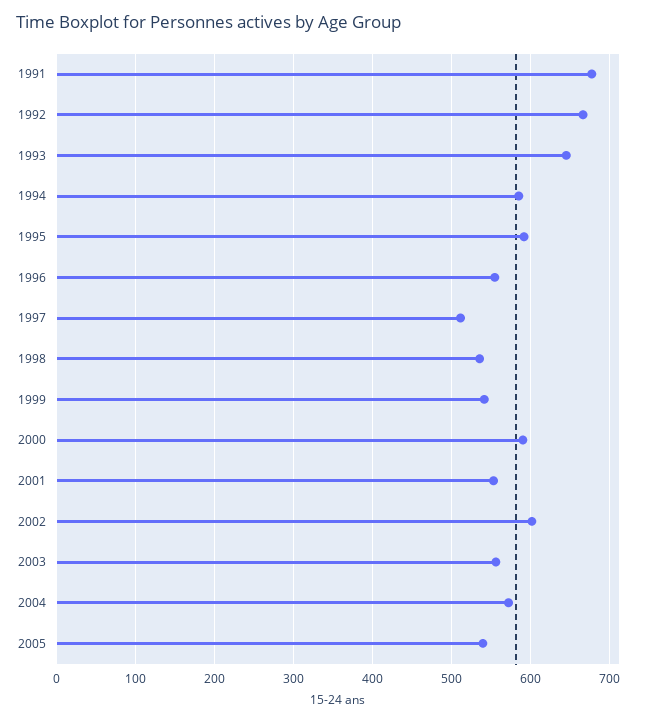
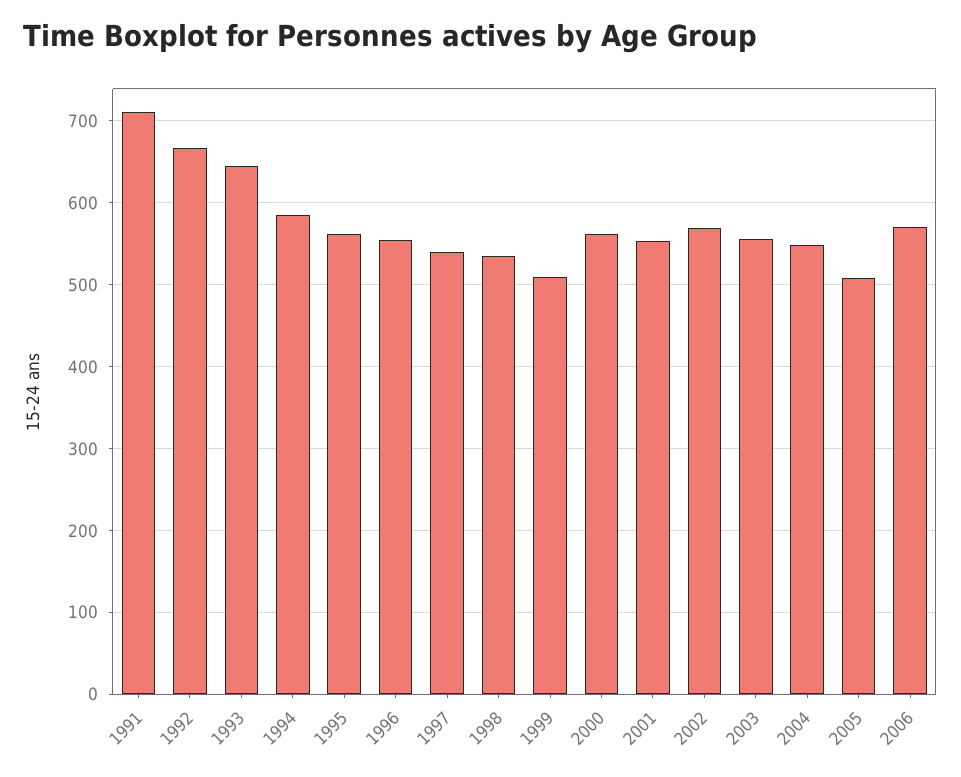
1991: 680 -> 710
1995: 590 -> 560
1997: 510 -> 540
1999: 540 -> 510
2000: 590 -> 560
2002: 600 -> 570
2004: 570 -> 550
2005: 540 -> 510
2006: none -> 570

